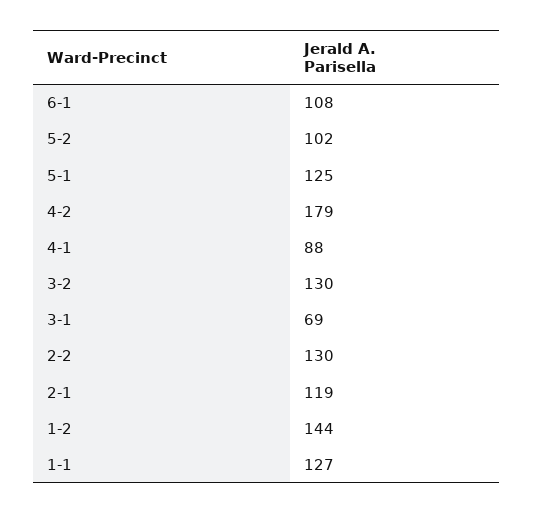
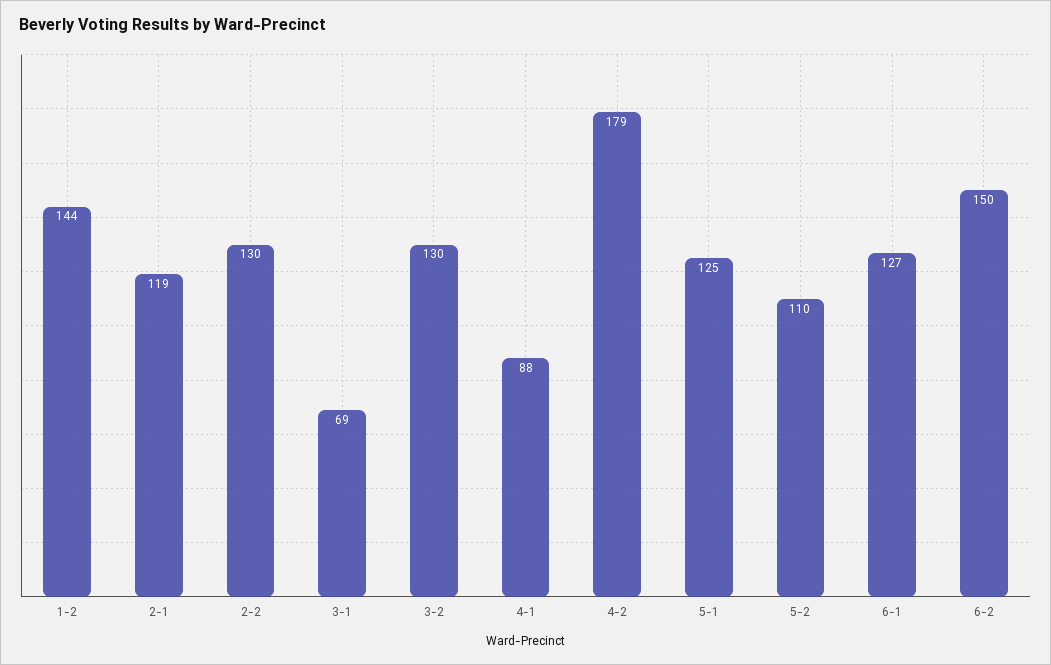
6-1: 108 -> 127
5-2: 102 -> 110
1-1: 127 -> none
6-2: none -> 150

